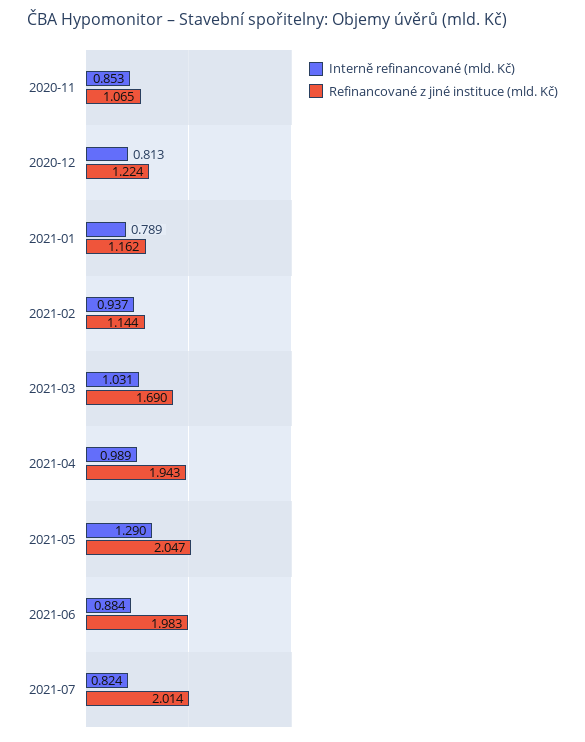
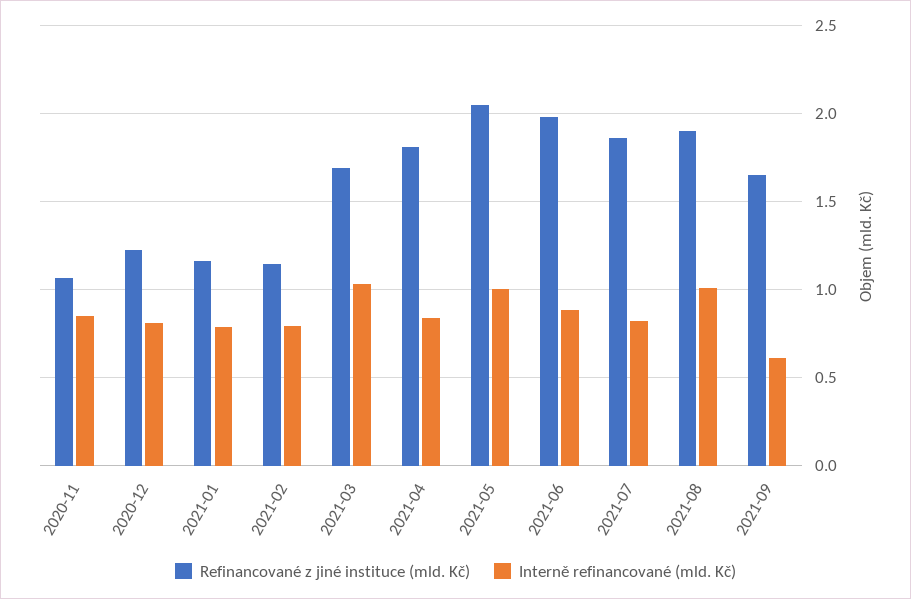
Interně refinancované (mld. Kč), 2021-02: 0.937 -> 0.8
Interně refinancované (mld. Kč), 2021-04: 0.989 -> 0.85
Refinancované z jiné instituce (mld. Kč), 2021-04: 1.943 -> 1.8
Interně refinancované (mld. Kč), 2021-05: 1.29 -> 1
Refinancované z jiné instituce (mld. Kč), 2021-07: 2.014 -> 1.85
Refinancované z jiné instituce (mld. Kč), 2021-08: none -> 1.9
Interně refinancované (mld. Kč), 2021-08: none -> 1
Refinancované z jiné instituce (mld. Kč), 2021-09: none -> 1.65
Interně refinancované (mld. Kč), 2021-09: none -> 0.6

